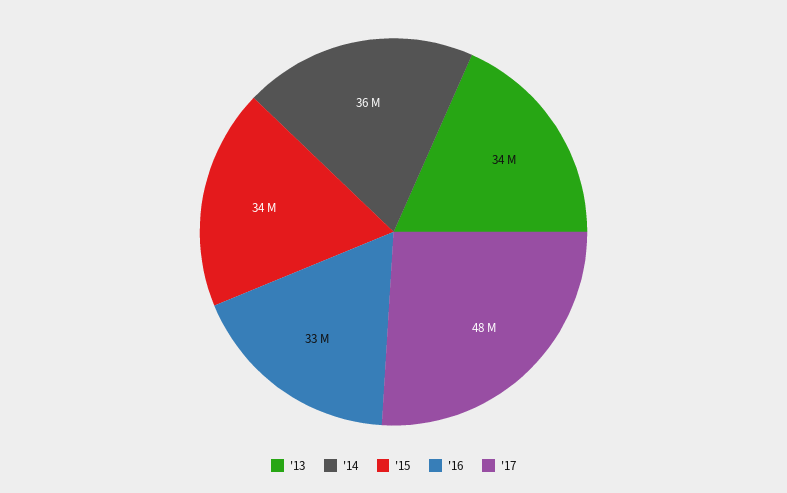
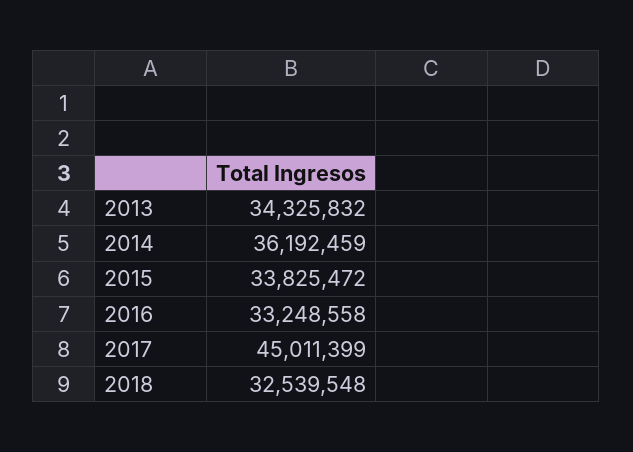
'17: 48000000 -> 45011399
2018: none -> 32539548

